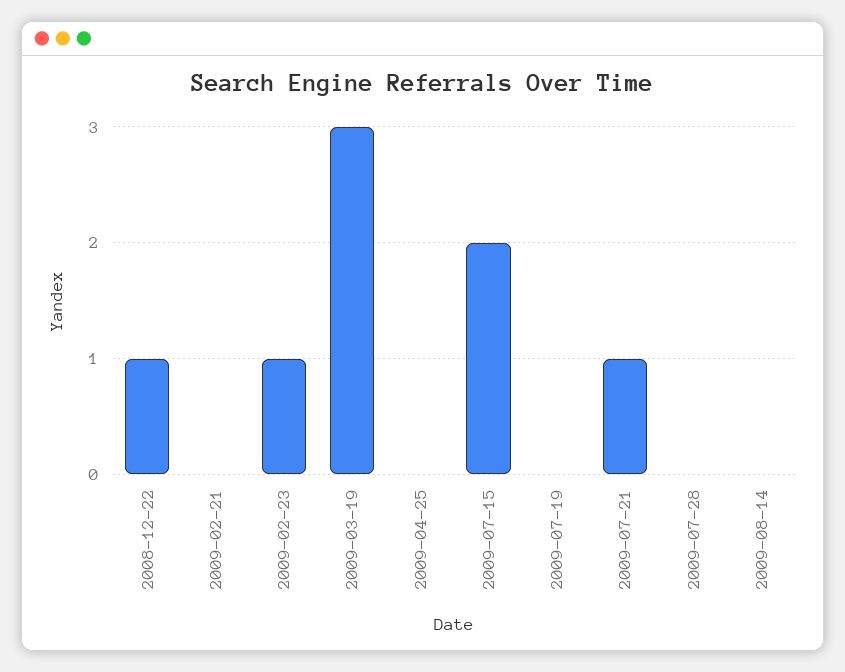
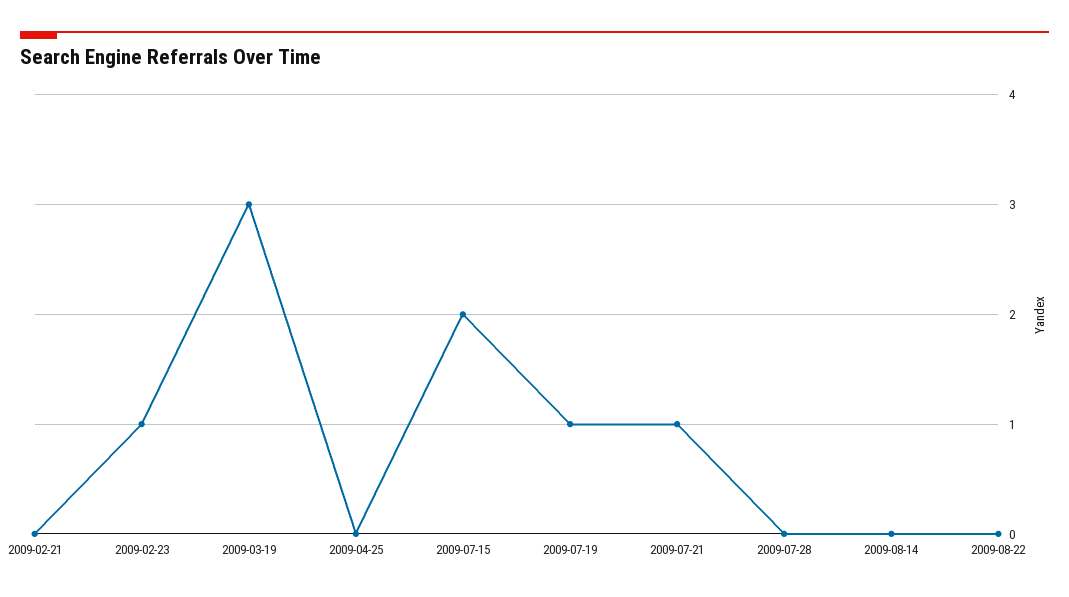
2008-12-22: 1 -> none
2009-07-19: 0 -> 1
2009-08-22: none -> 0

